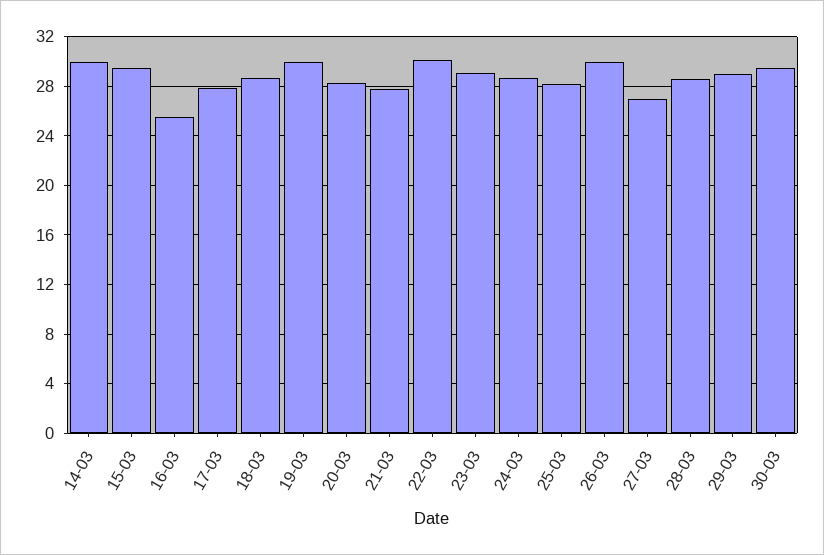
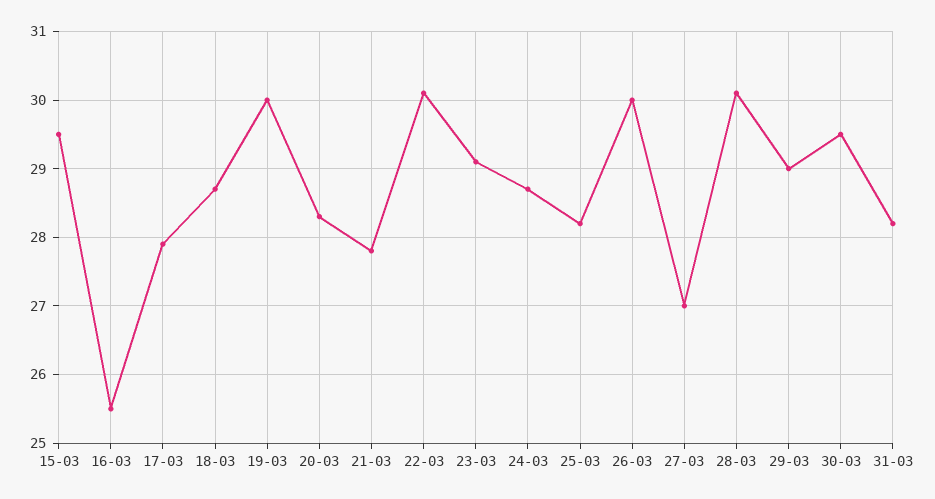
14-03: 30 -> none
28-03: 28.5 -> 30.1
31-03: none -> 28.2

